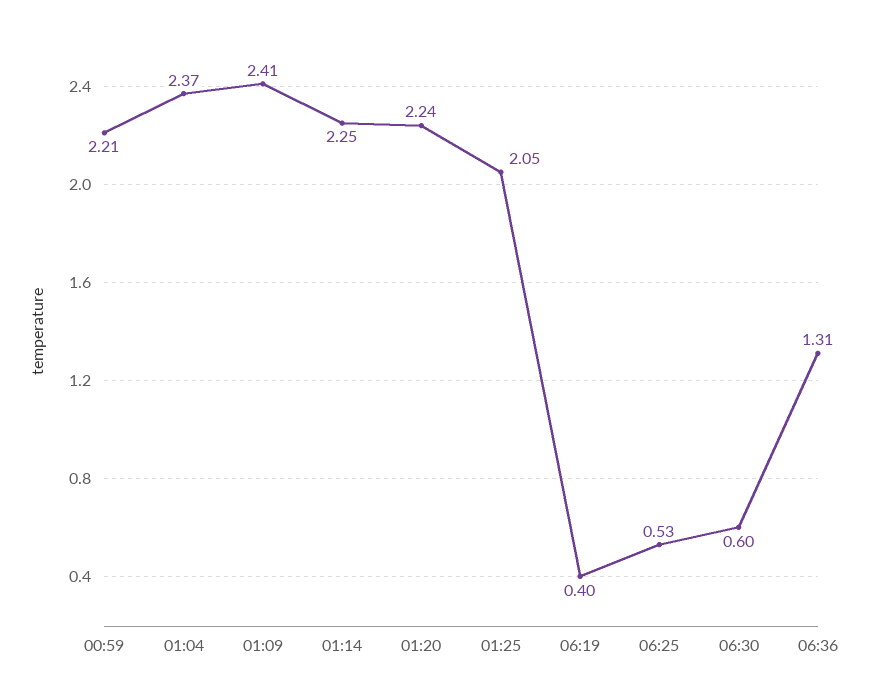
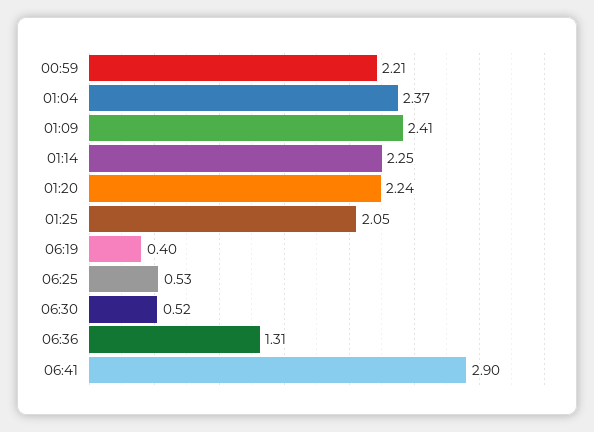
06:30: 0.6 -> 0.52
06:41: none -> 2.9

